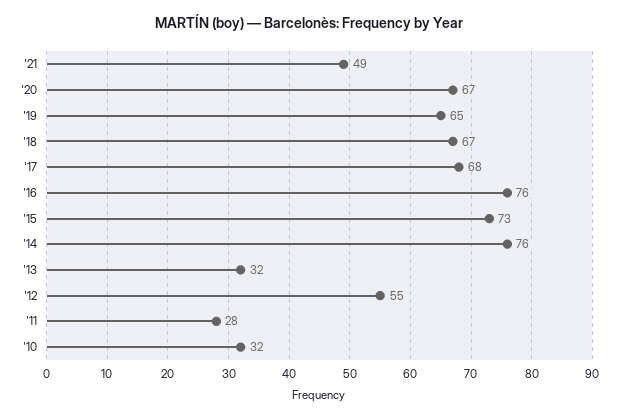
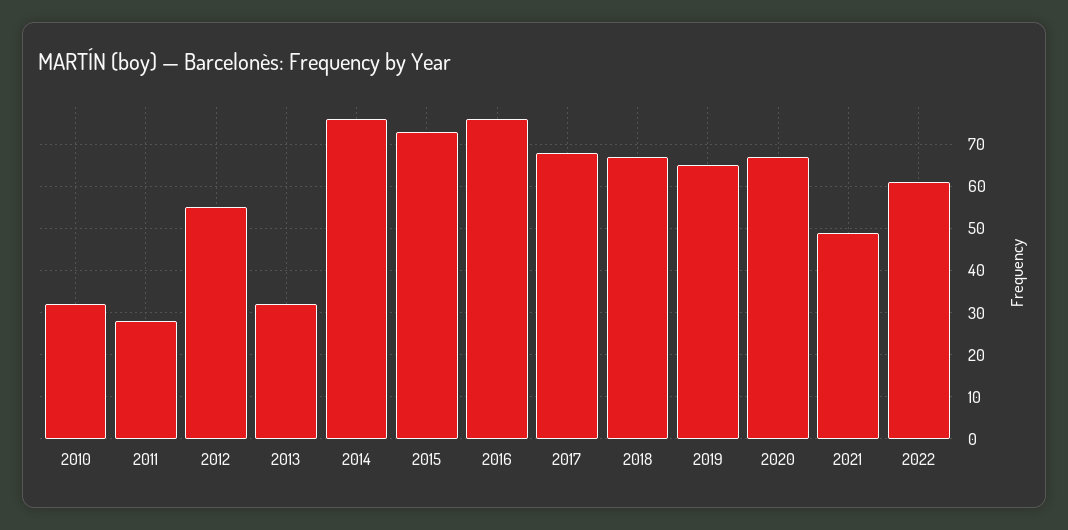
2022: none -> 60

